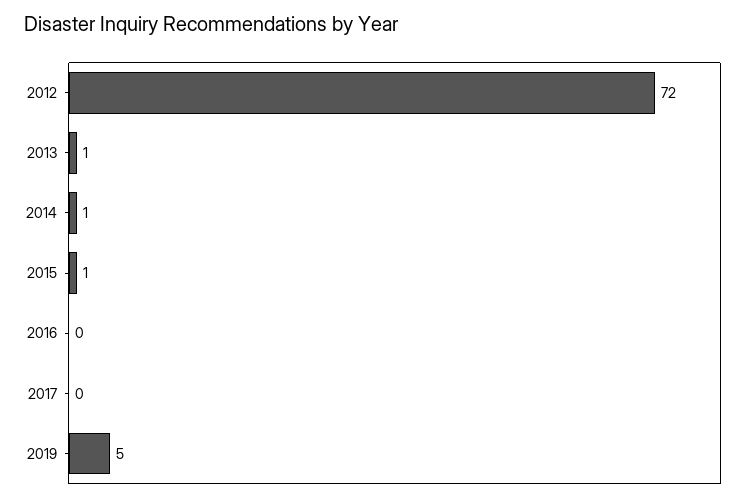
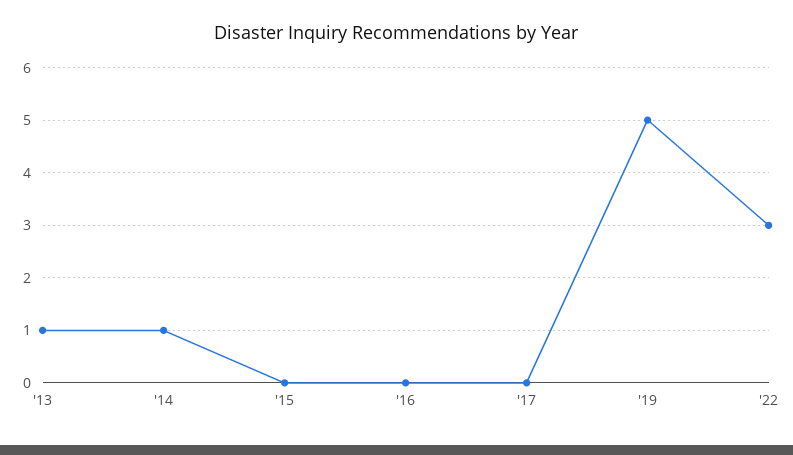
2012: 72 -> none
2015: 1 -> 0
'22: none -> 3

